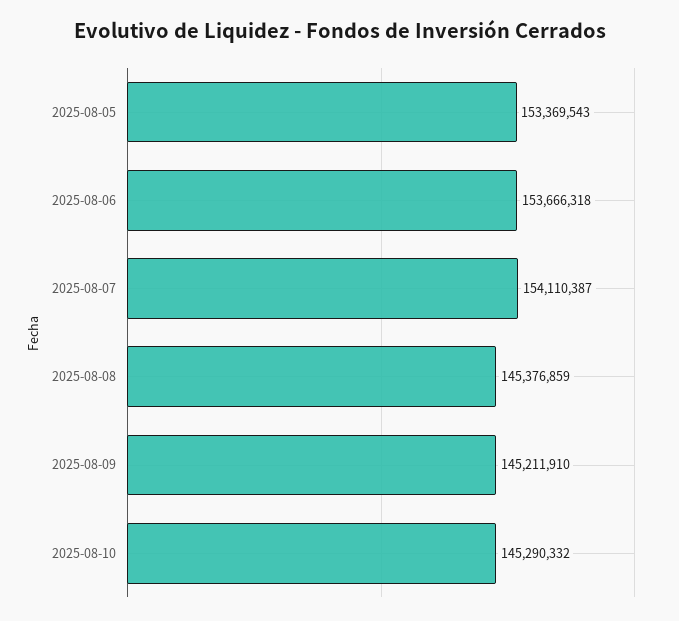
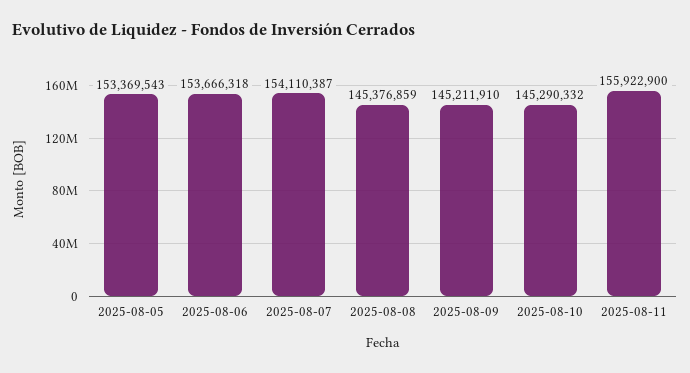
2025-08-11: none -> 155922900

